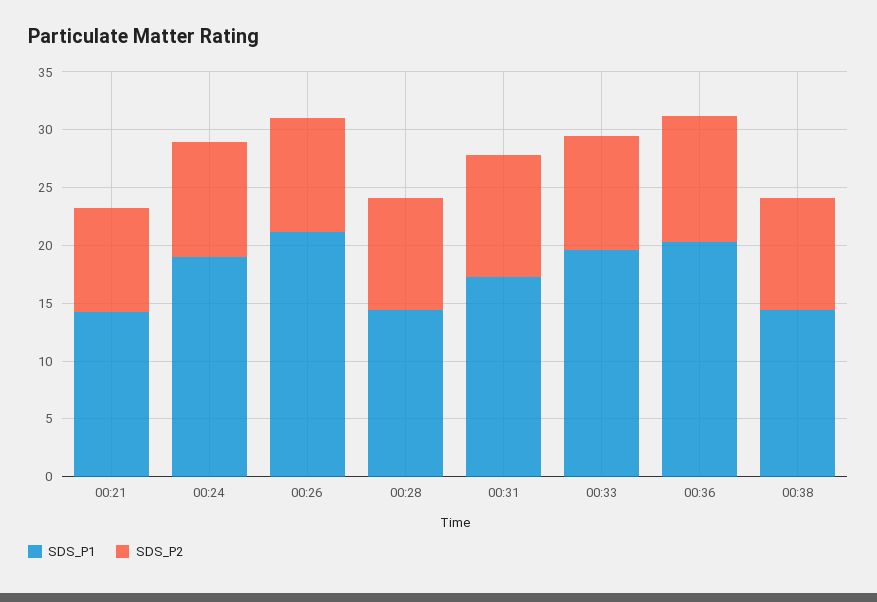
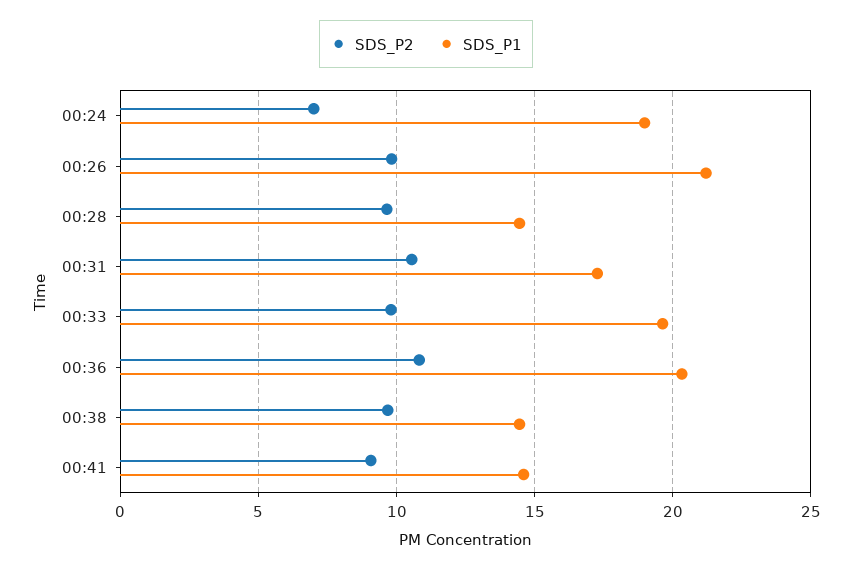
SDS_P1, 00:21: 14 -> none
SDS_P2, 00:21: 9 -> none
SDS_P2, 00:24: 10 -> 7
SDS_P2, 00:41: none -> 9
SDS_P1, 00:41: none -> 14.5

